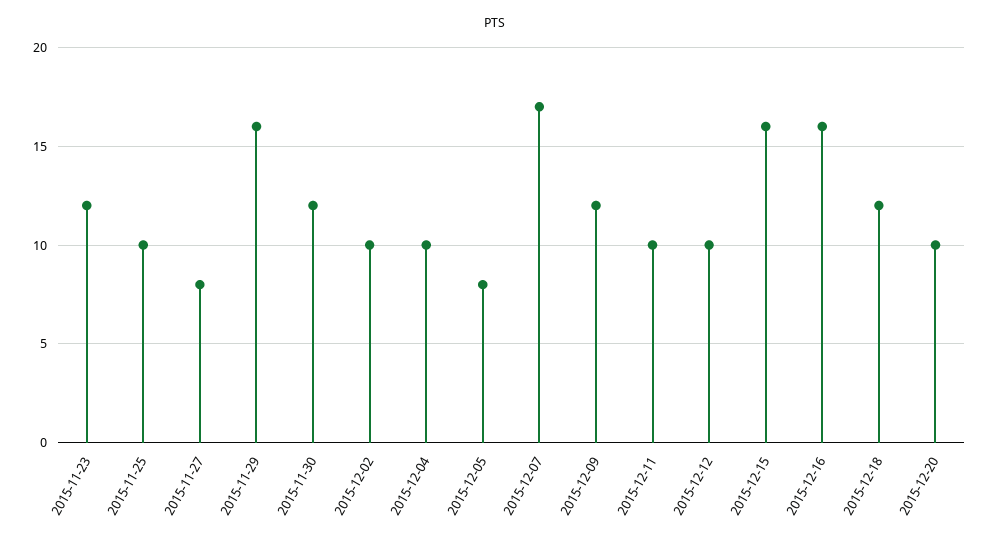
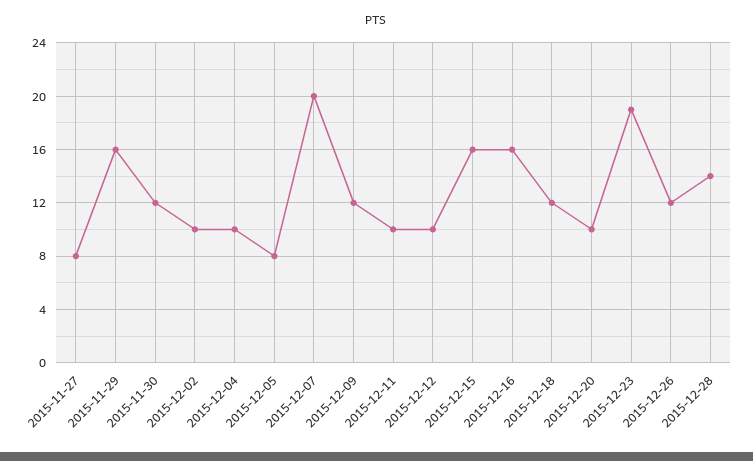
2015-11-23: 12 -> none
2015-11-25: 10 -> none
2015-12-07: 17 -> 20
2015-12-23: none -> 19
2015-12-26: none -> 12
2015-12-28: none -> 14

